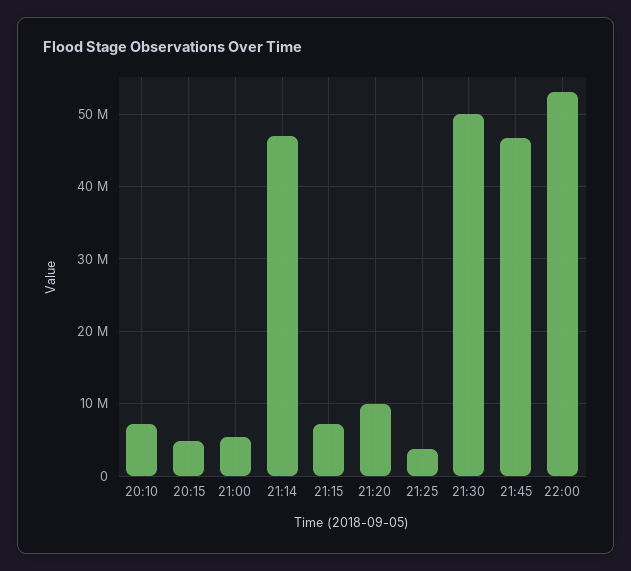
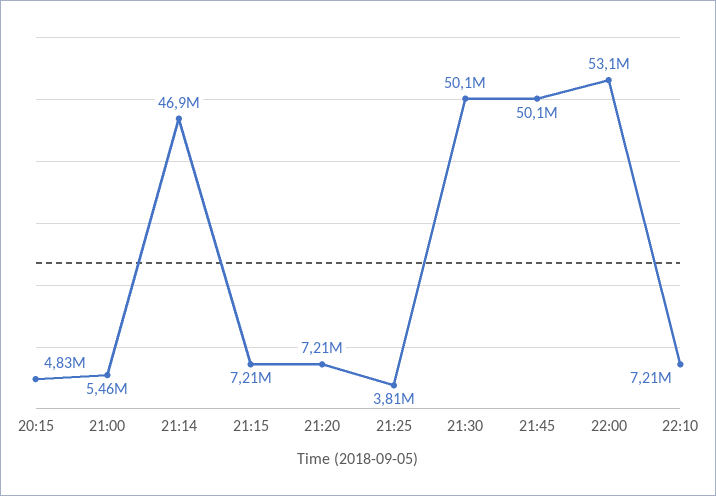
20:10: 7000000 -> none
21:20: 10000000 -> 7210000
21:45: 47000000 -> 50100000
22:10: none -> 7210000

